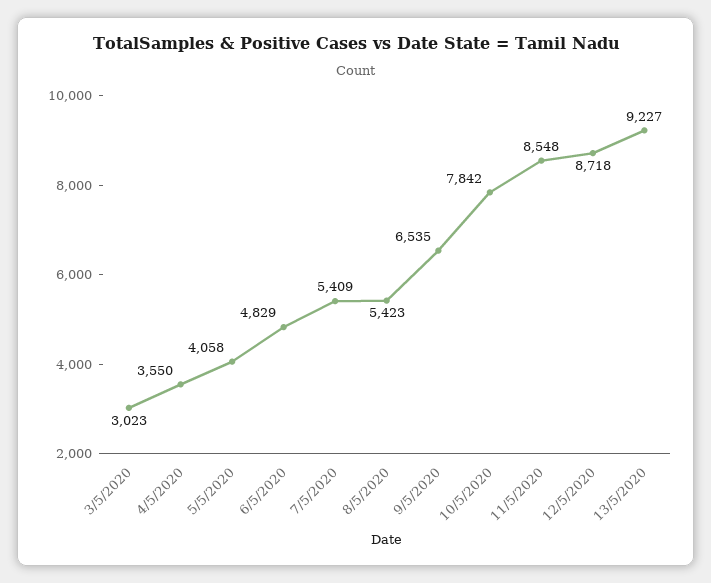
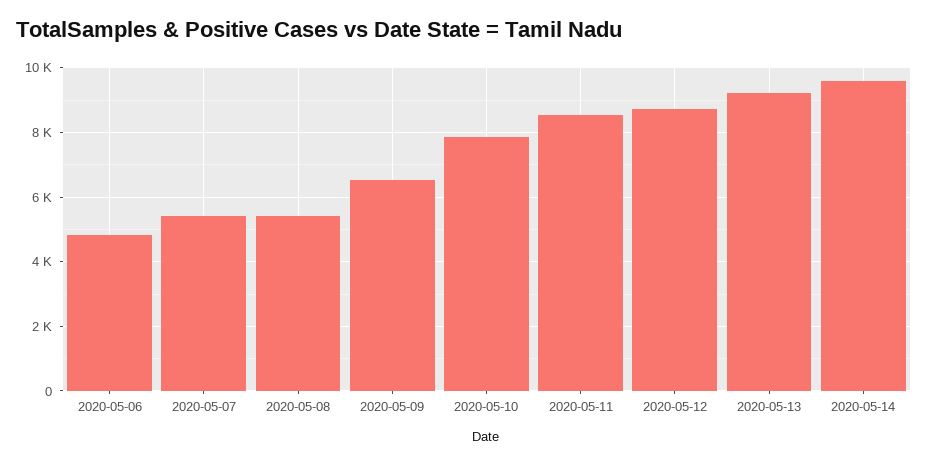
3/5/2020: 3023 -> none
4/5/2020: 3550 -> none
5/5/2020: 4058 -> none
2020-05-14: none -> 9600

